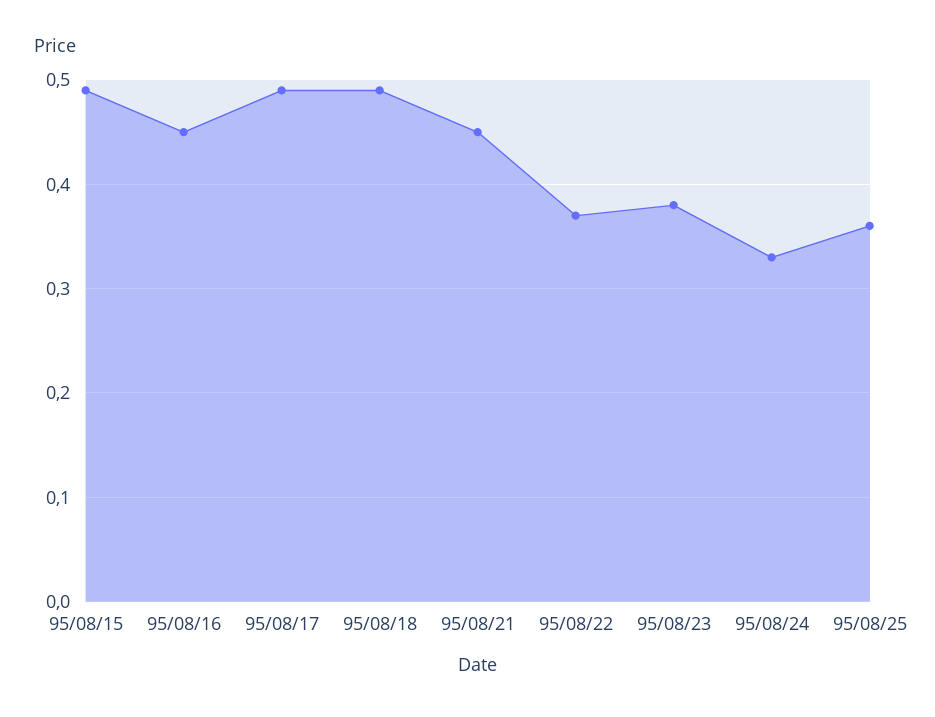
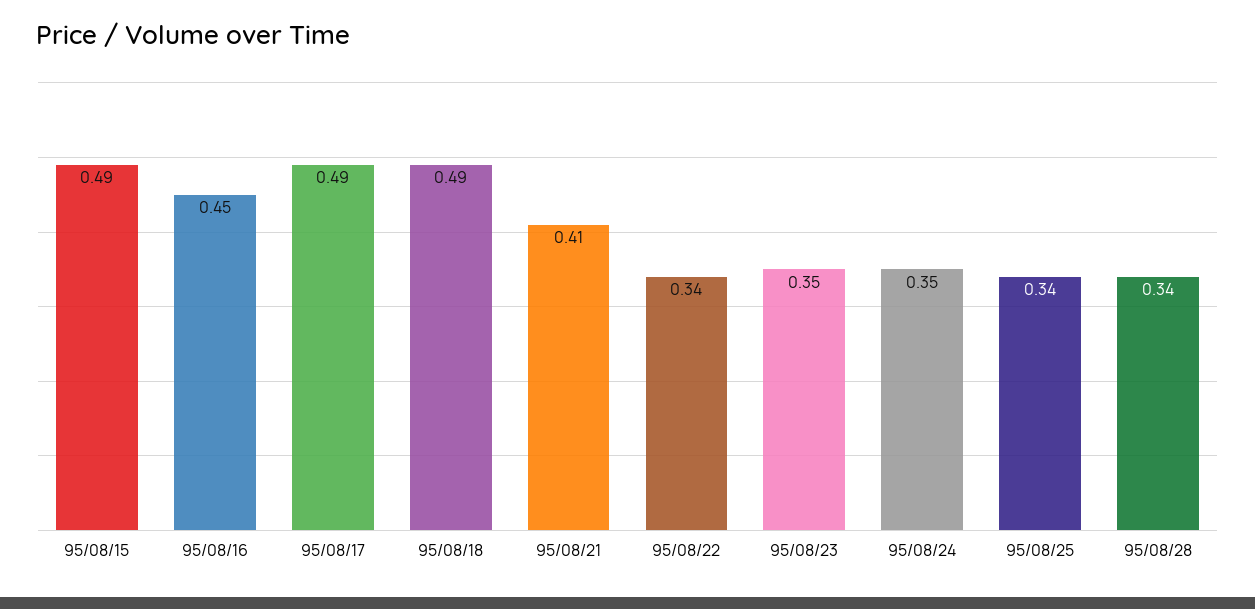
95/08/21: 0.45 -> 0.41
95/08/22: 0.37 -> 0.34
95/08/23: 0.38 -> 0.35
95/08/24: 0.33 -> 0.35
95/08/25: 0.36 -> 0.34
95/08/28: none -> 0.34

